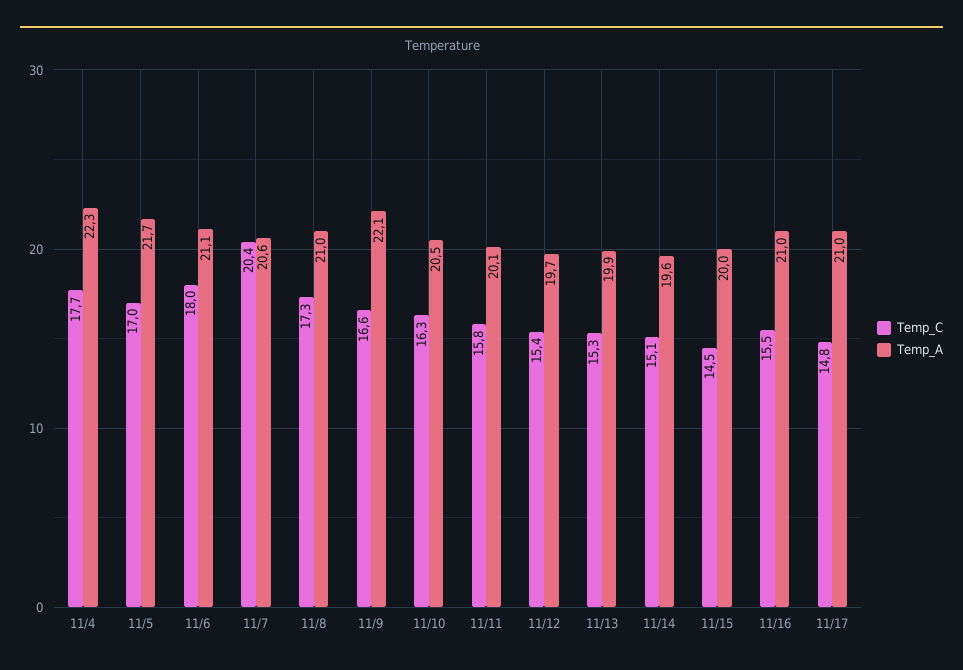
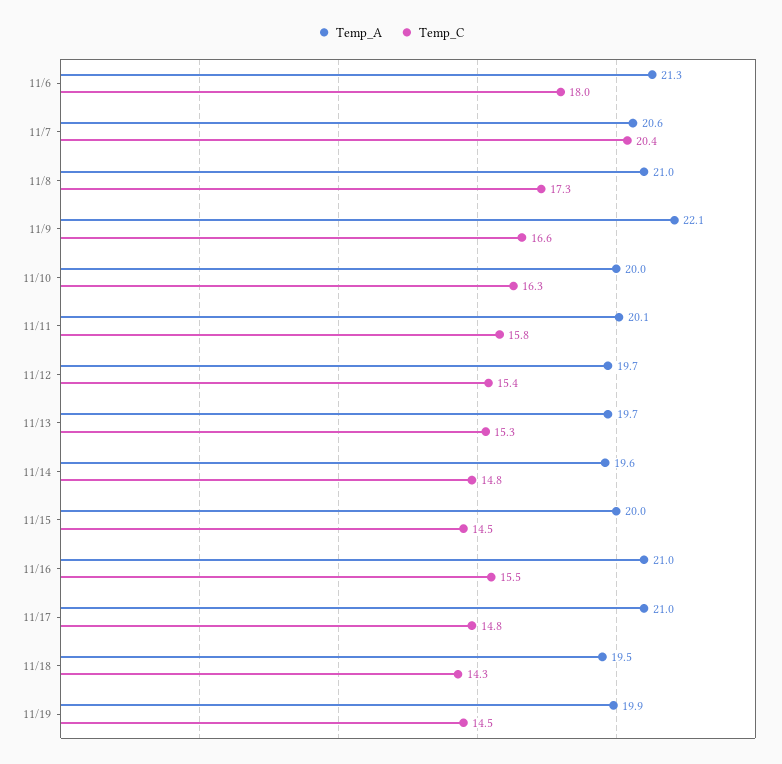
Temp_C, 11/4: 17.7 -> none
Temp_A, 11/4: 22.3 -> none
Temp_C, 11/5: 17 -> none
Temp_A, 11/5: 21.7 -> none
Temp_A, 11/6: 21.1 -> 21.3
Temp_A, 11/10: 20.5 -> 20
Temp_A, 11/13: 19.9 -> 19.7
Temp_C, 11/14: 15.1 -> 14.8
Temp_A, 11/18: none -> 19.5
Temp_C, 11/18: none -> 14.3
Temp_A, 11/19: none -> 19.9
Temp_C, 11/19: none -> 14.5

